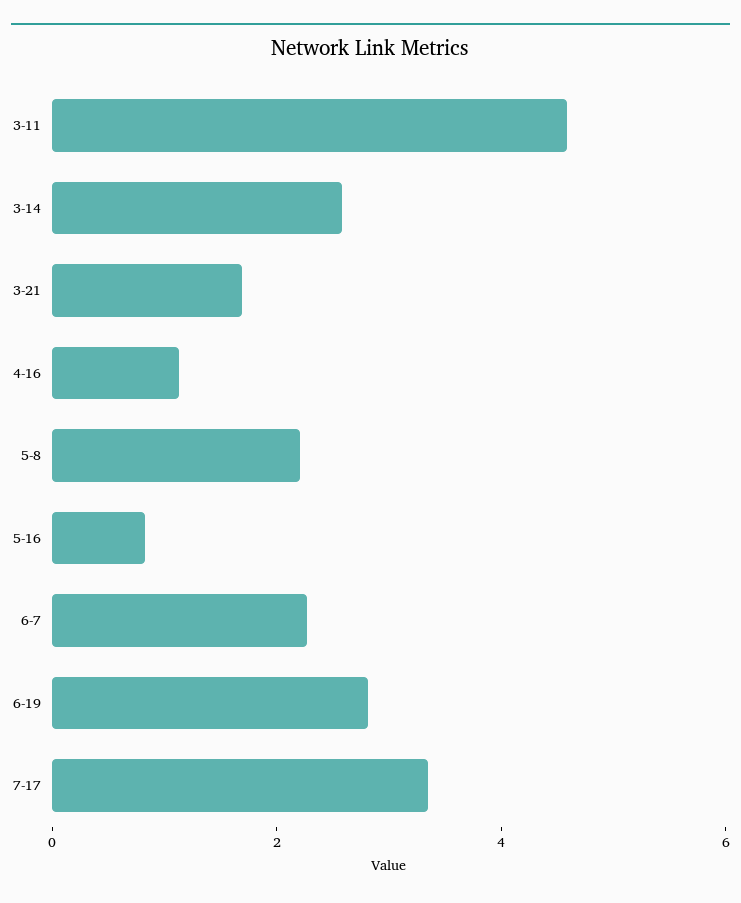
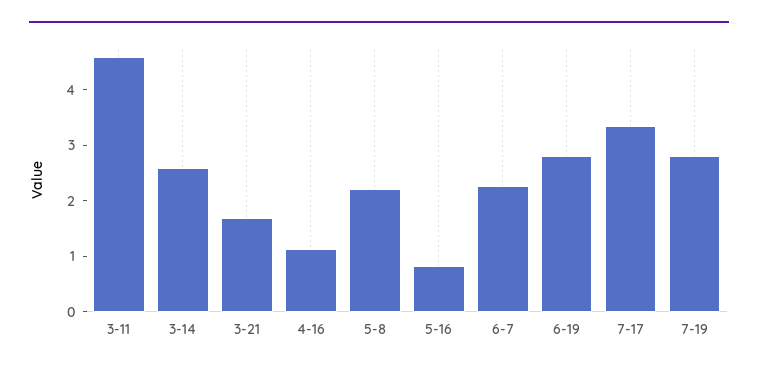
7-19: none -> 2.8

